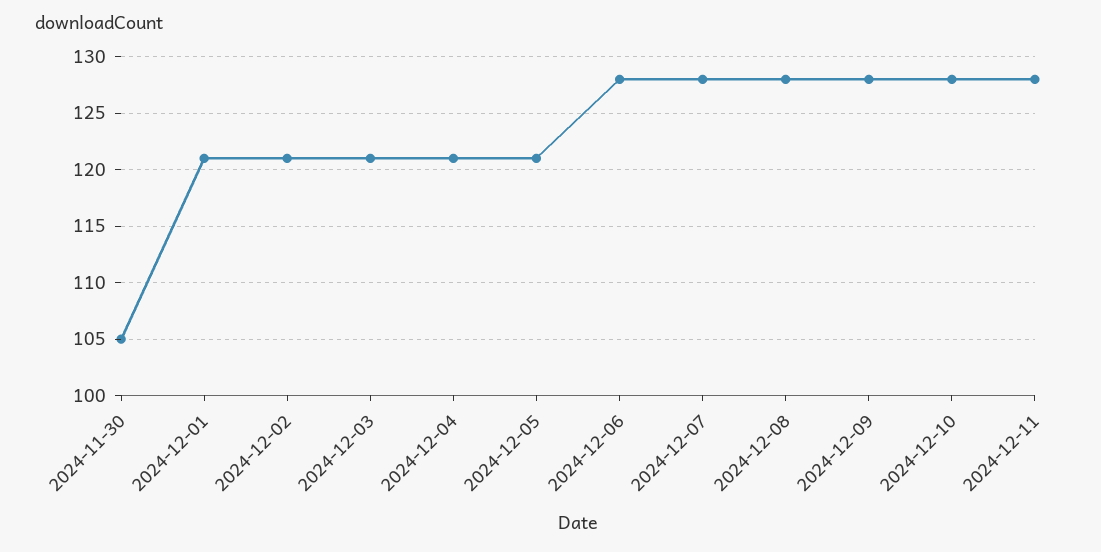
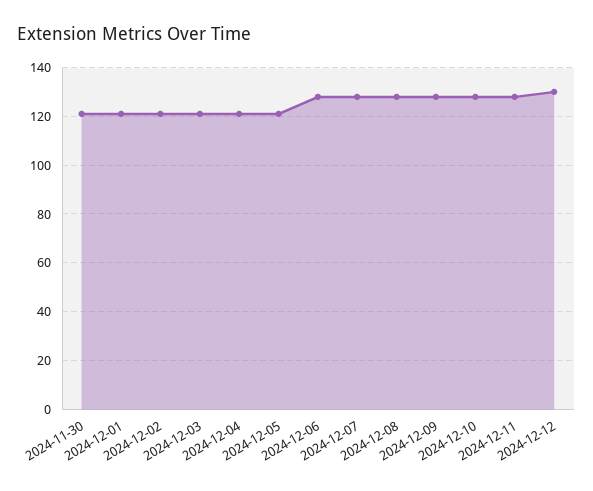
2024-11-30: 105 -> 120
2024-12-12: none -> 130

